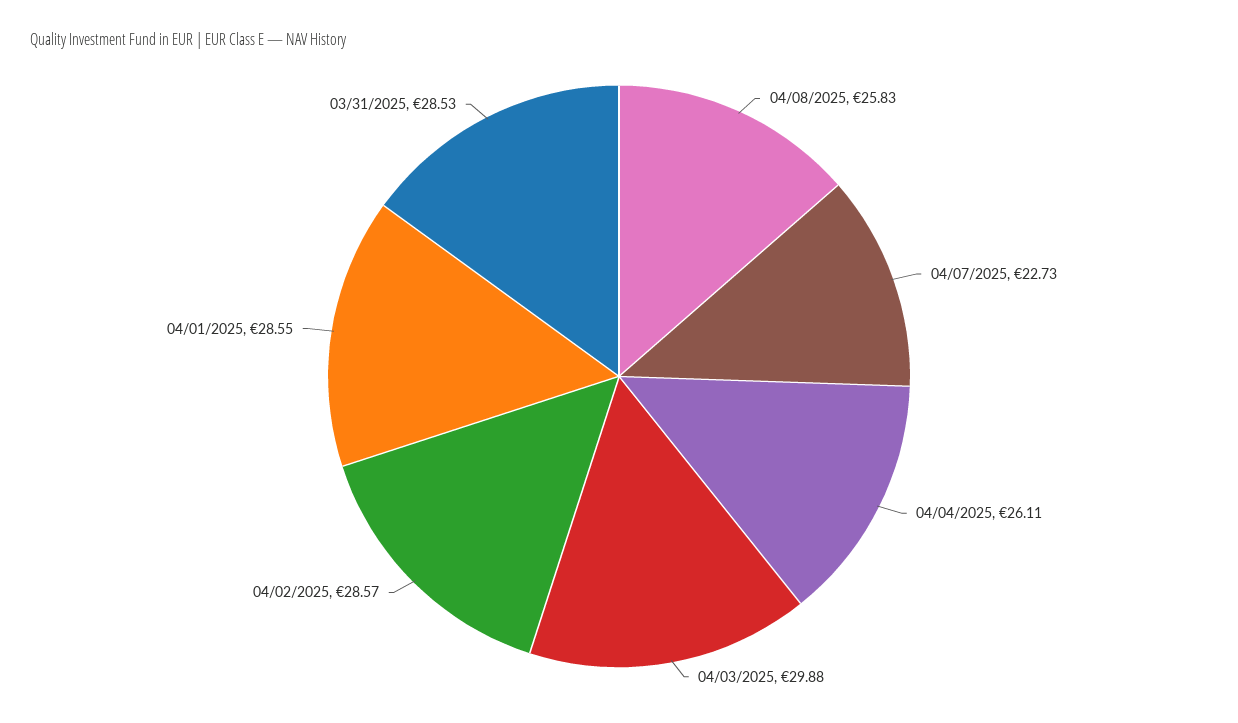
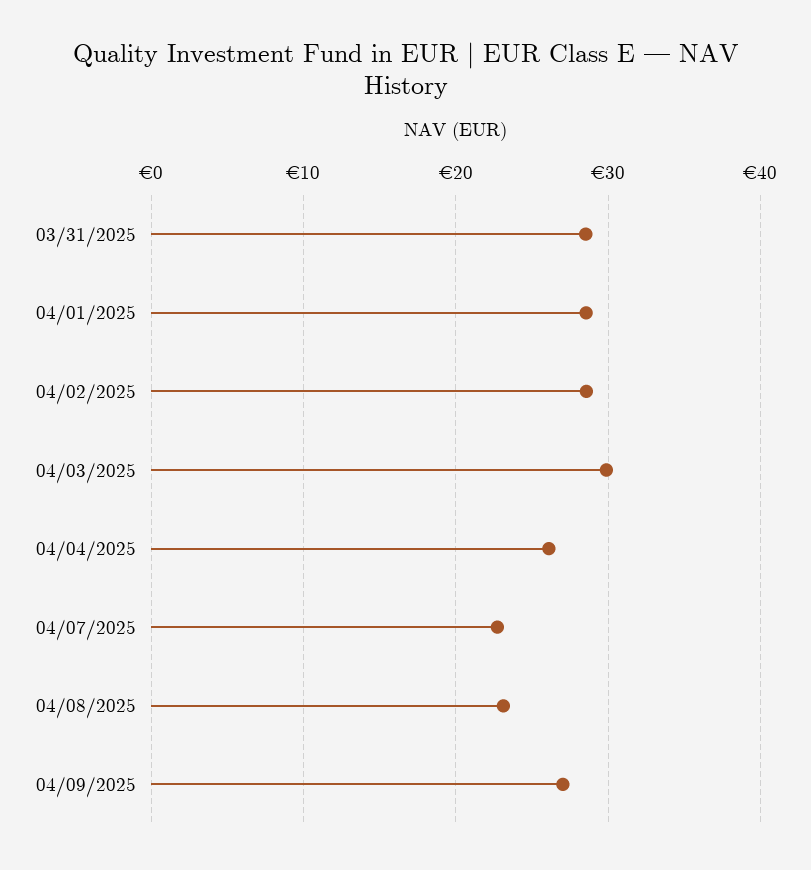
04/08/2025: 25.83 -> 23
04/09/2025: none -> 27

